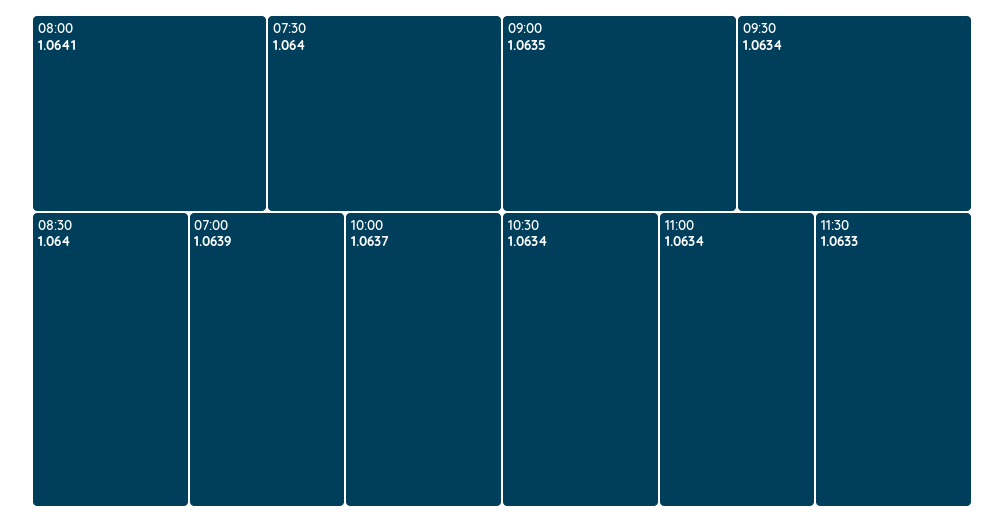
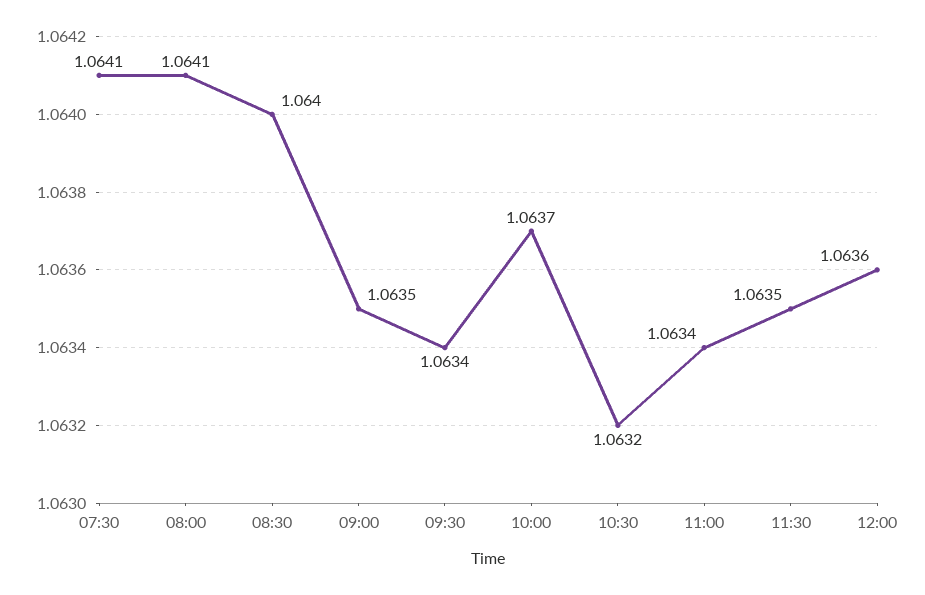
07:30: 1.064 -> 1.0641
07:00: 1.0639 -> none
10:30: 1.0634 -> 1.0632
11:30: 1.0633 -> 1.0635
12:00: none -> 1.0636

